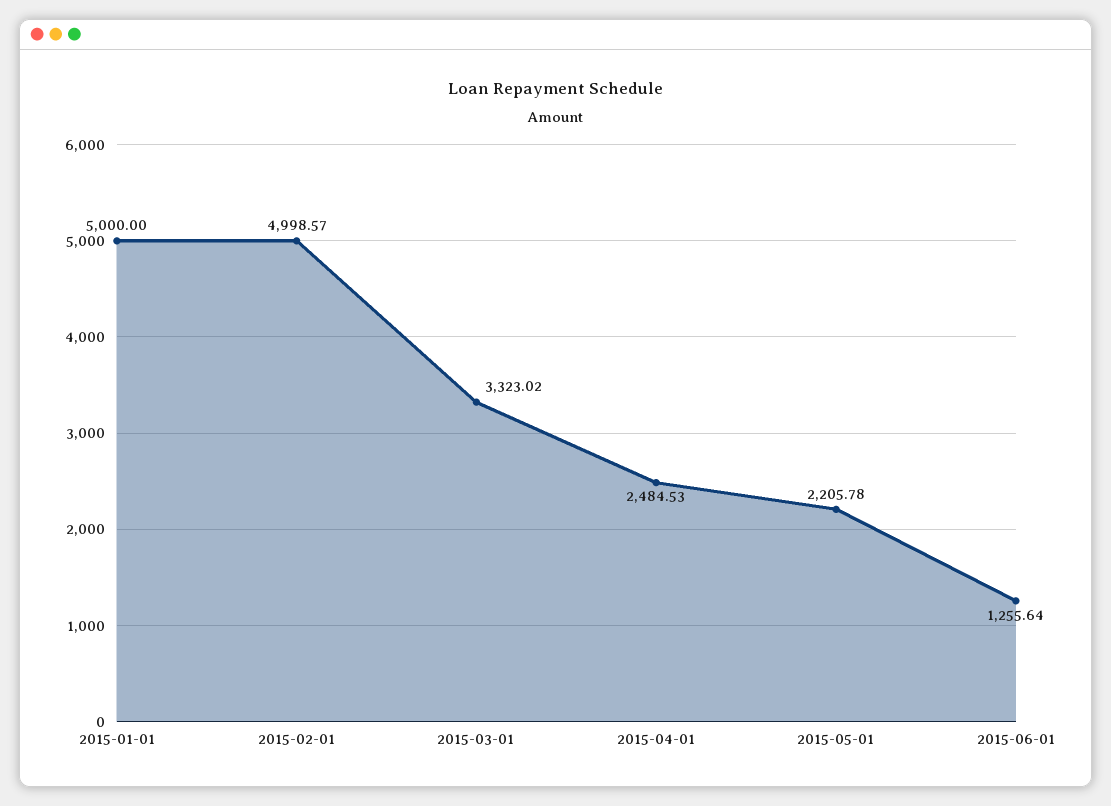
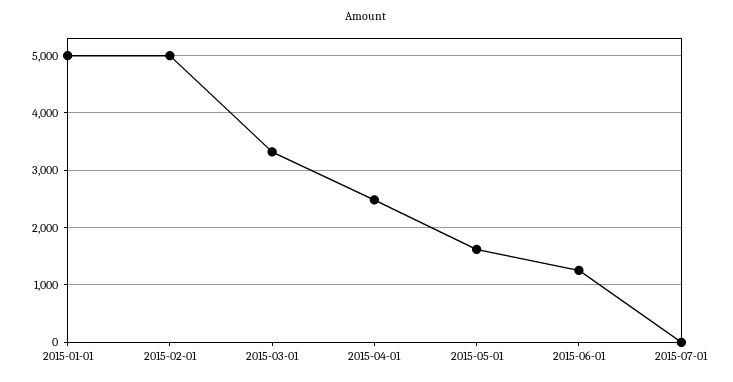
2015-05-01: 2205.78 -> 1600
2015-07-01: none -> 0

